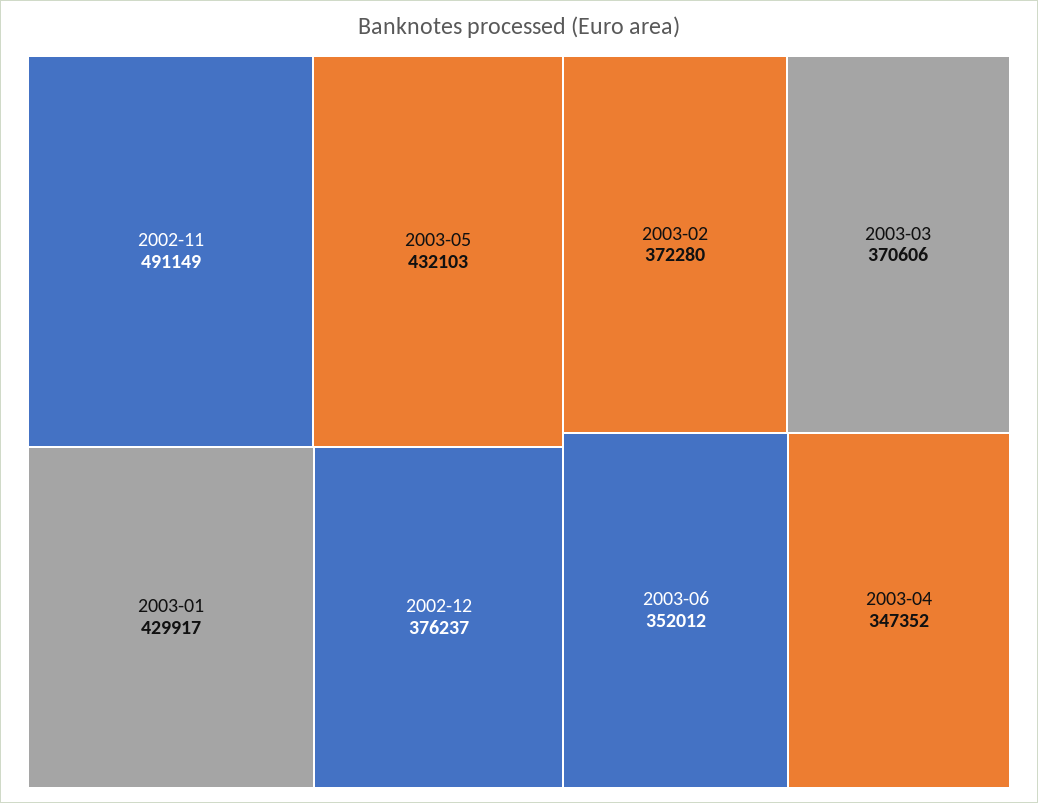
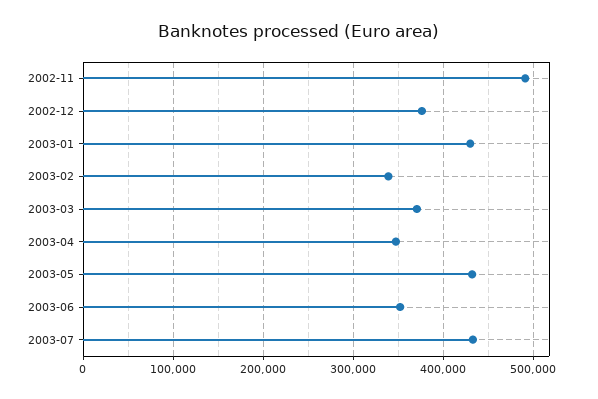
2003-02: 372280 -> 340000
2003-07: none -> 430000

